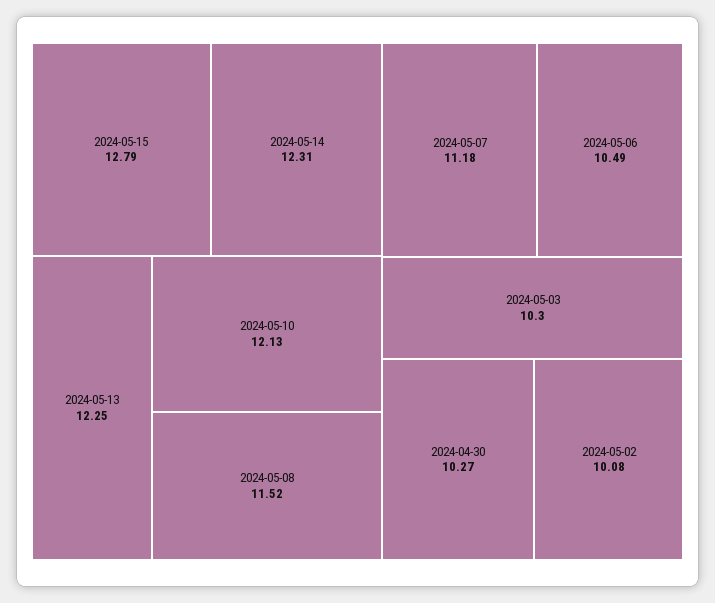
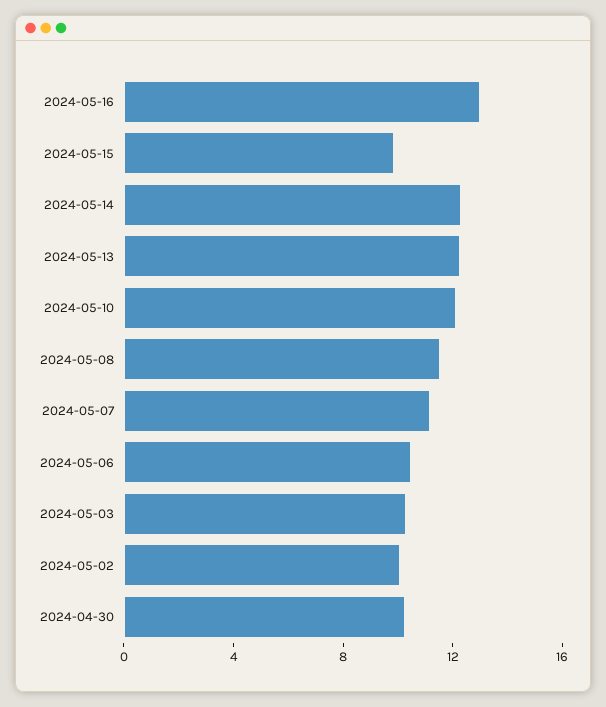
2024-05-15: 12.79 -> 10
2024-05-16: none -> 13

